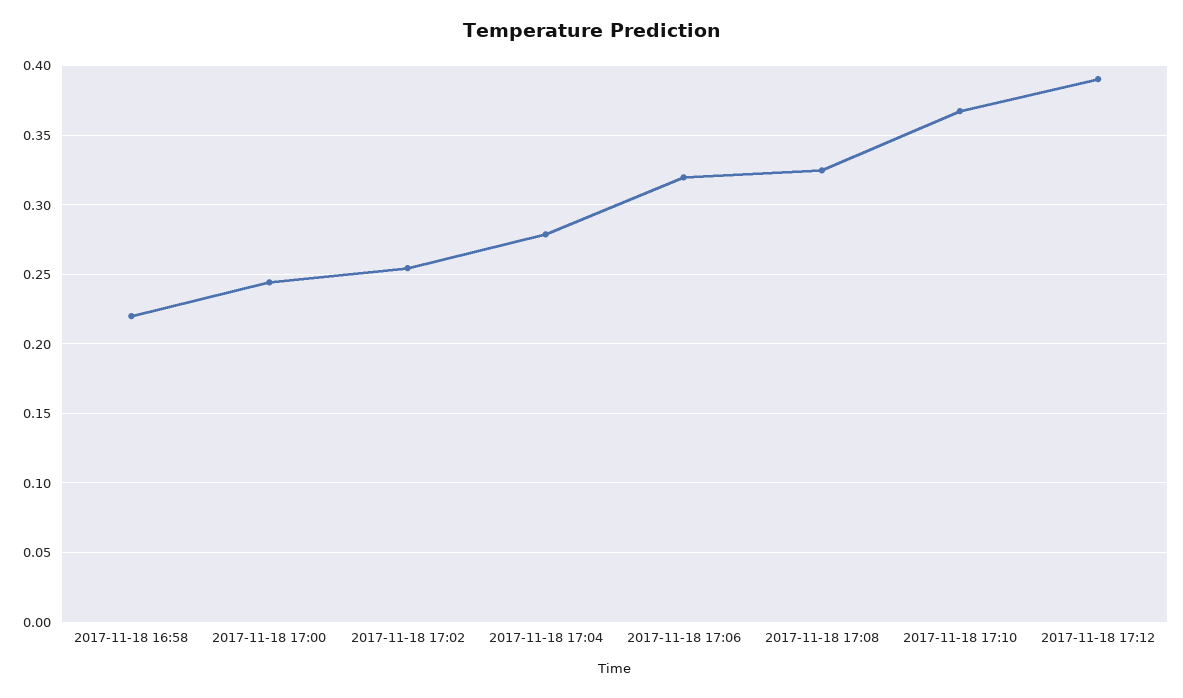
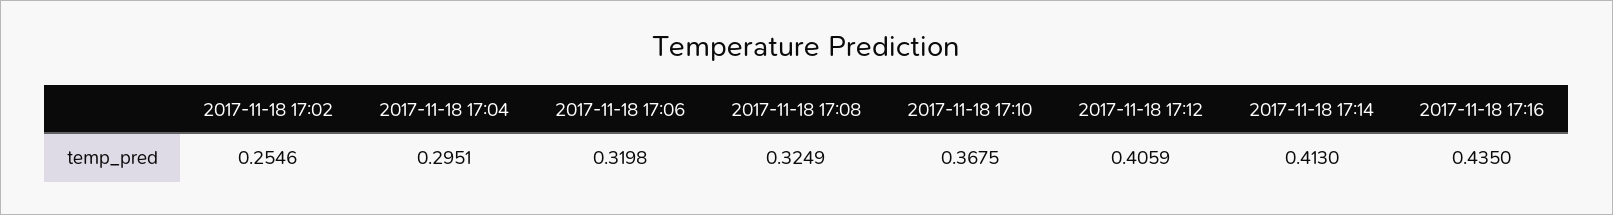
2017-11-18 16:58: 0.22 -> none
2017-11-18 17:00: 0.245 -> none
2017-11-18 17:04: 0.28 -> 0.2951
2017-11-18 17:12: 0.39 -> 0.4059
2017-11-18 17:14: none -> 0.413
2017-11-18 17:16: none -> 0.435

